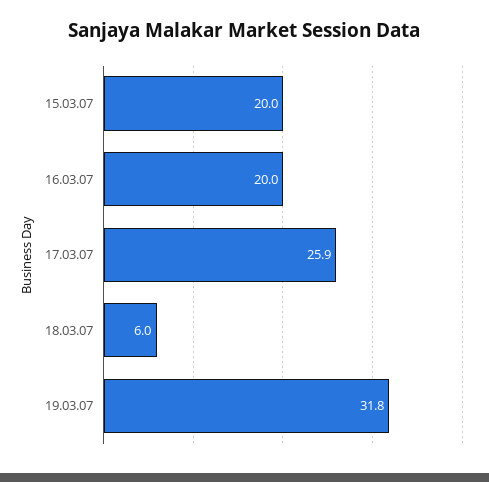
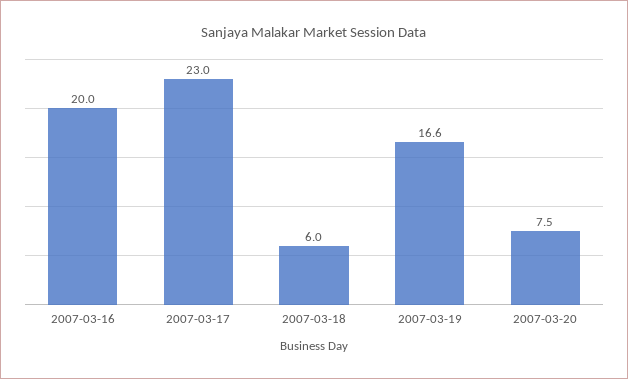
15.03.07: 20 -> none
17.03.07: 25.9 -> 23
19.03.07: 31.8 -> 16.6
2007-03-20: none -> 7.5

